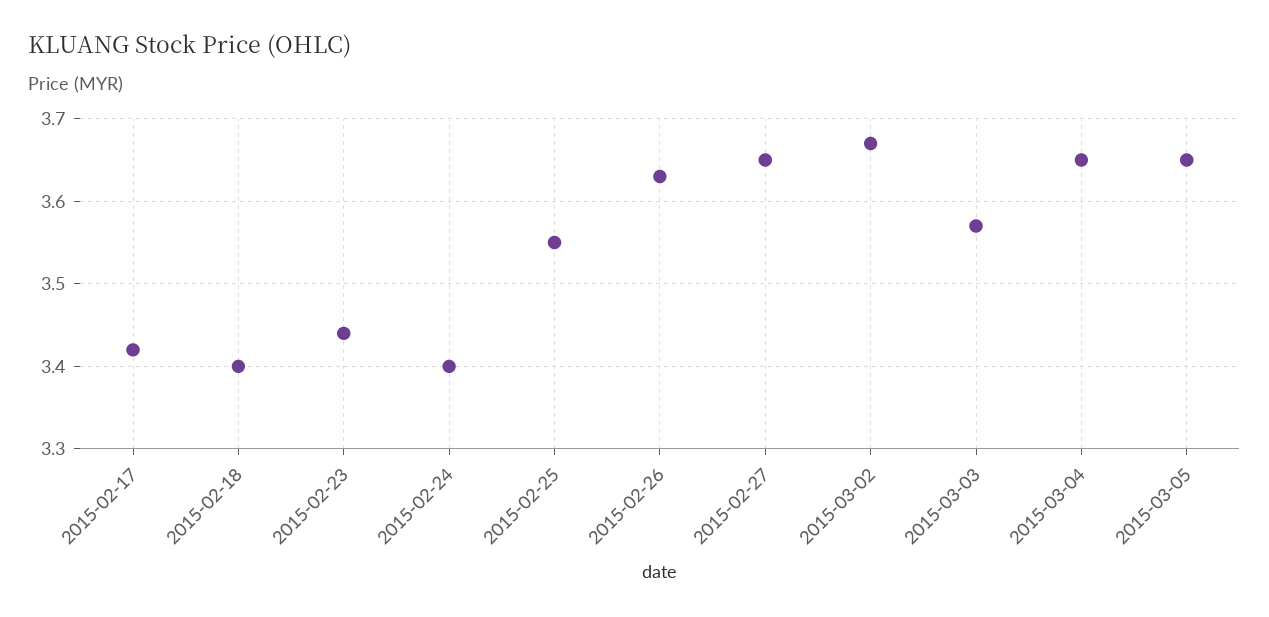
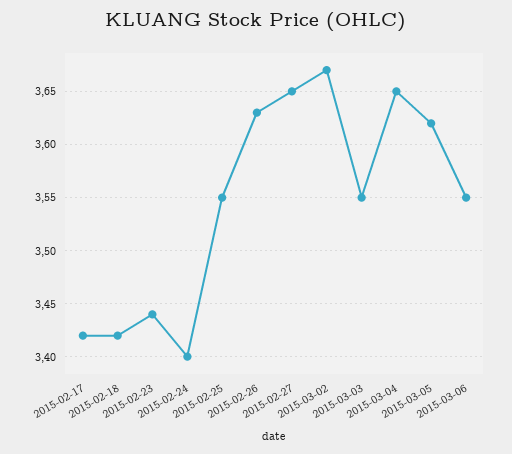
2015-02-18: 3.4 -> 3.42
2015-03-03: 3.57 -> 3.55
2015-03-05: 3.65 -> 3.62
2015-03-06: none -> 3.55

